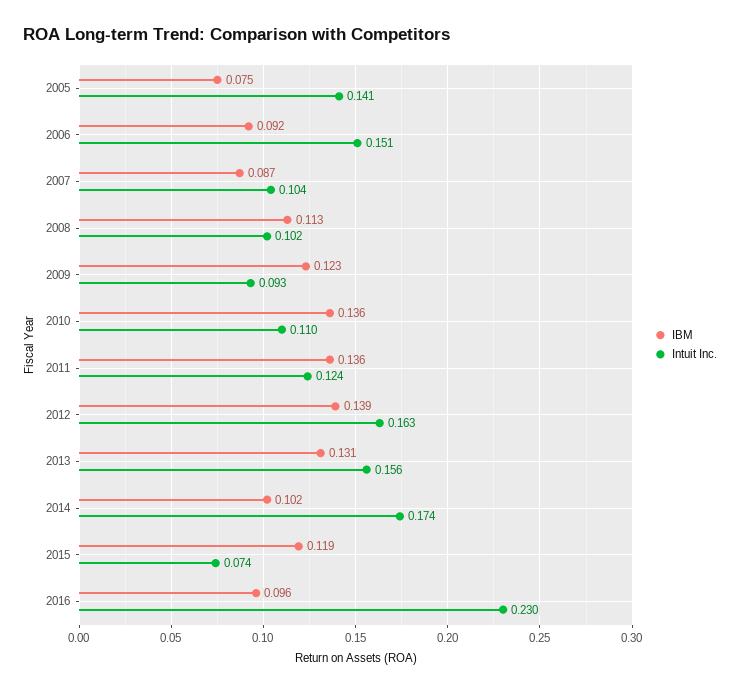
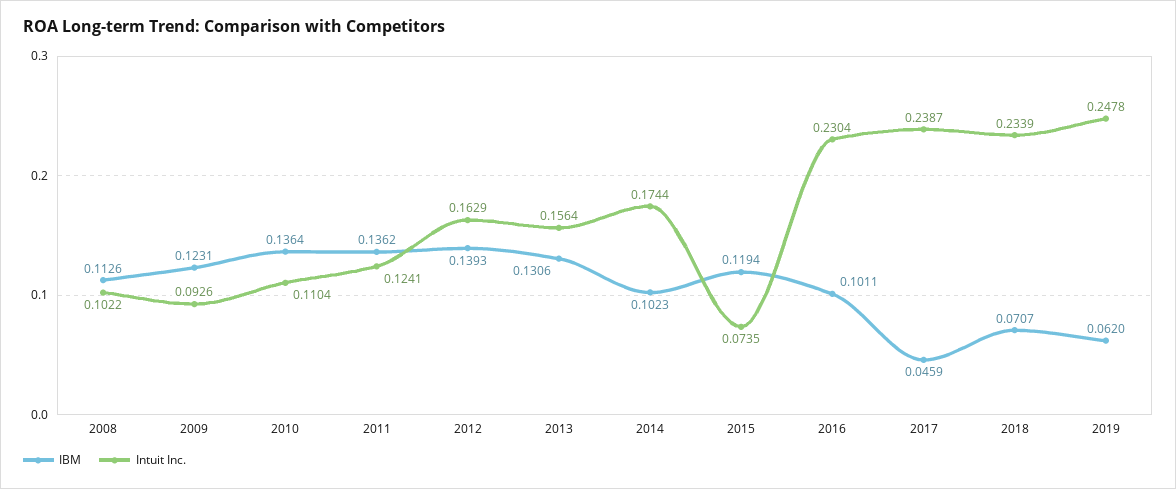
IBM, 2005: 0.075 -> none
Intuit Inc., 2005: 0.141 -> none
IBM, 2006: 0.092 -> none
Intuit Inc., 2006: 0.151 -> none
IBM, 2007: 0.087 -> none
Intuit Inc., 2007: 0.104 -> none
IBM, 2016: 0.096 -> 0.1011
IBM, 2017: none -> 0.0459
Intuit Inc., 2017: none -> 0.2387
IBM, 2018: none -> 0.0707
Intuit Inc., 2018: none -> 0.2339
IBM, 2019: none -> 0.062
Intuit Inc., 2019: none -> 0.2478

